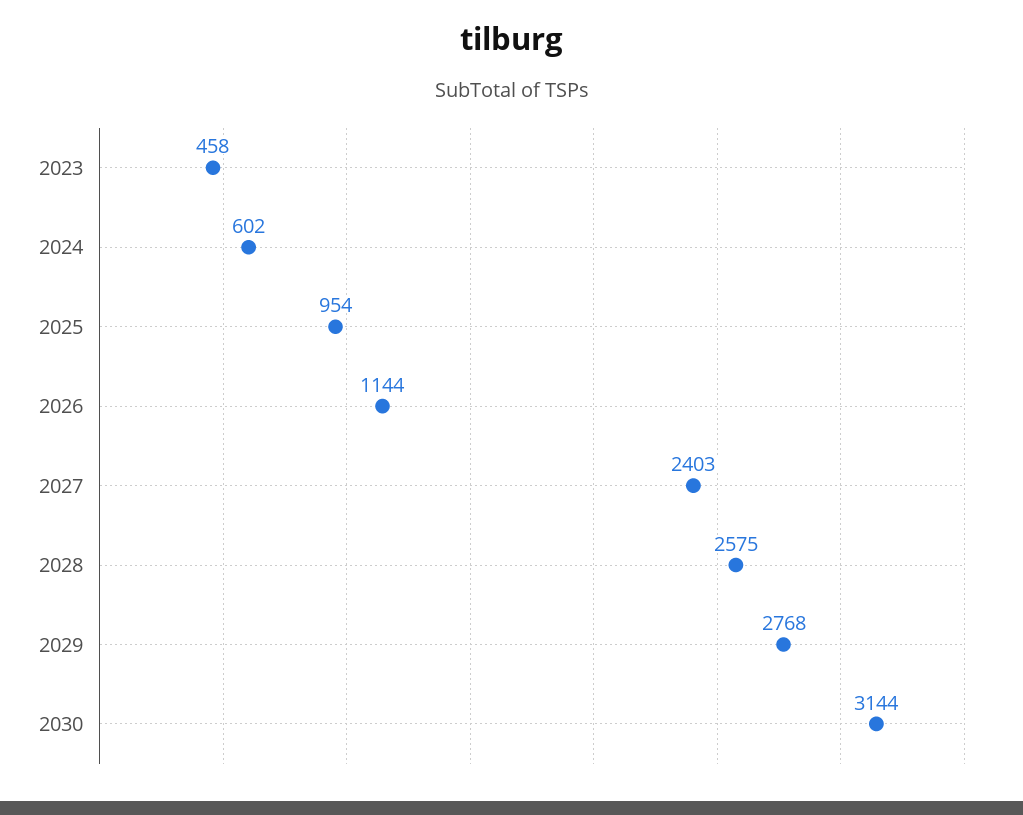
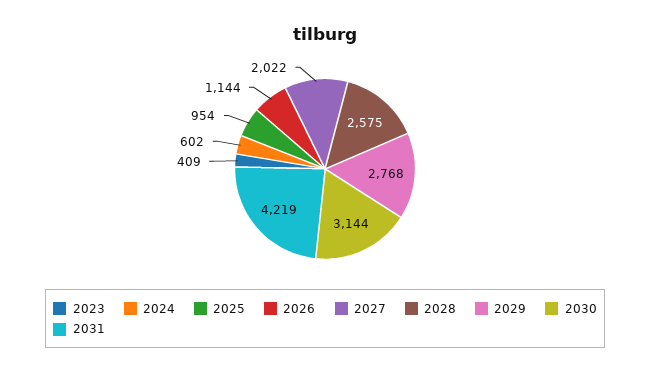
2023: 458 -> 409
2027: 2403 -> 2022
2031: none -> 4219

